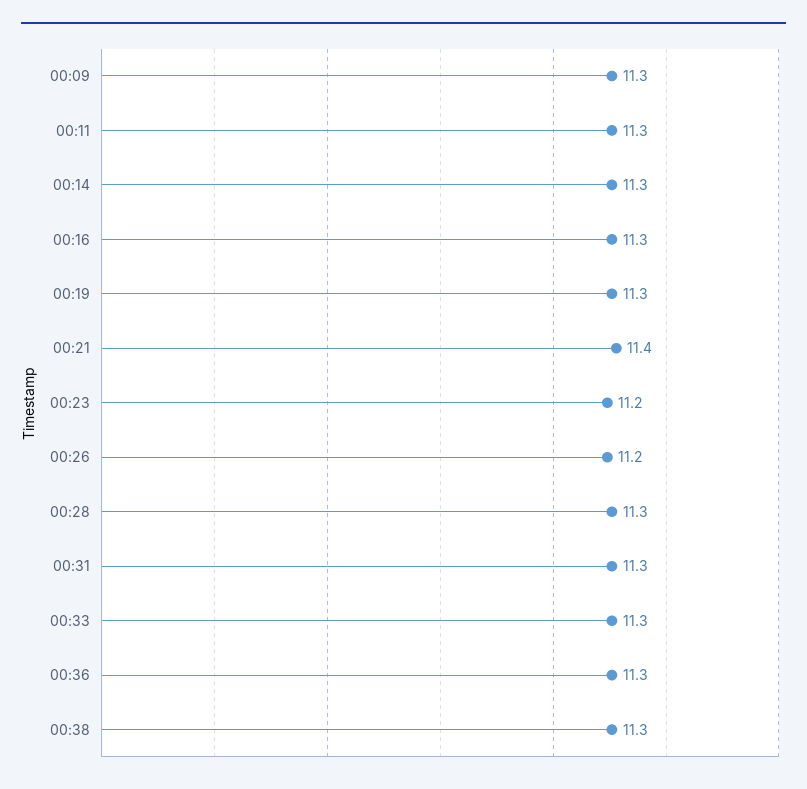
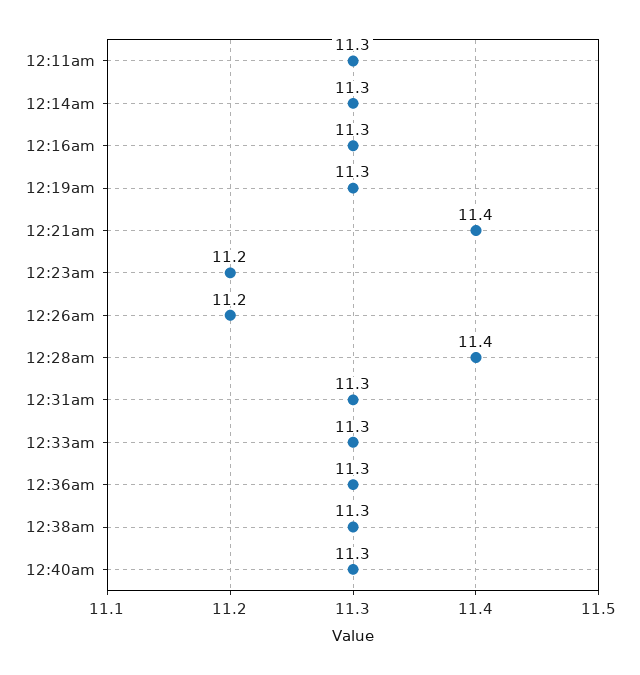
00:09: 11.3 -> none
00:28: 11.3 -> 11.4
12:40am: none -> 11.3

